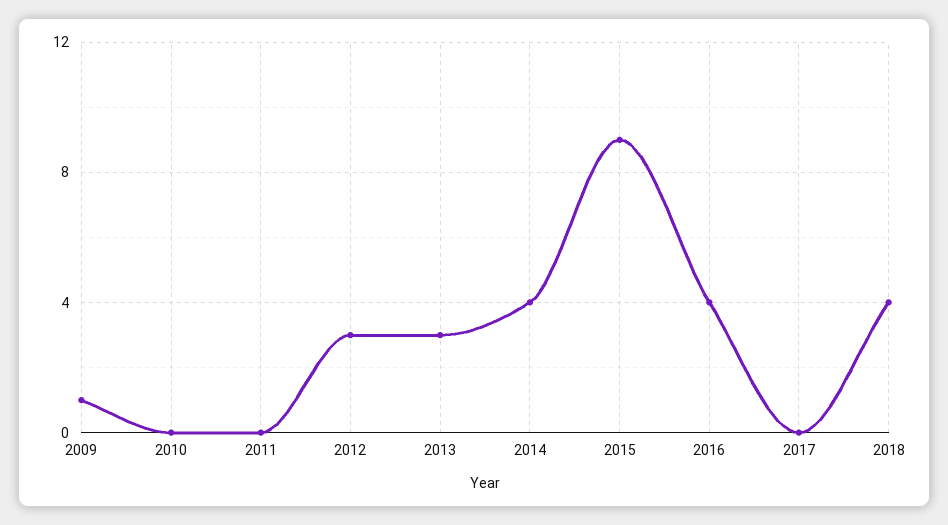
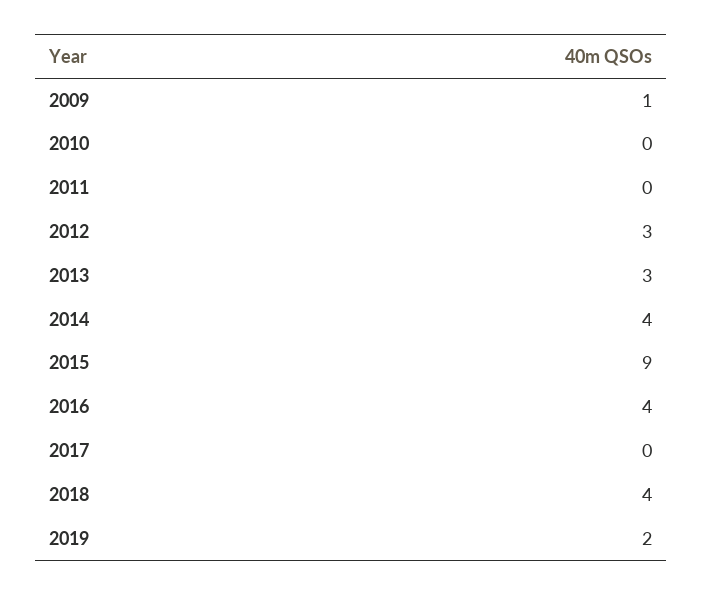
2019: none -> 2

